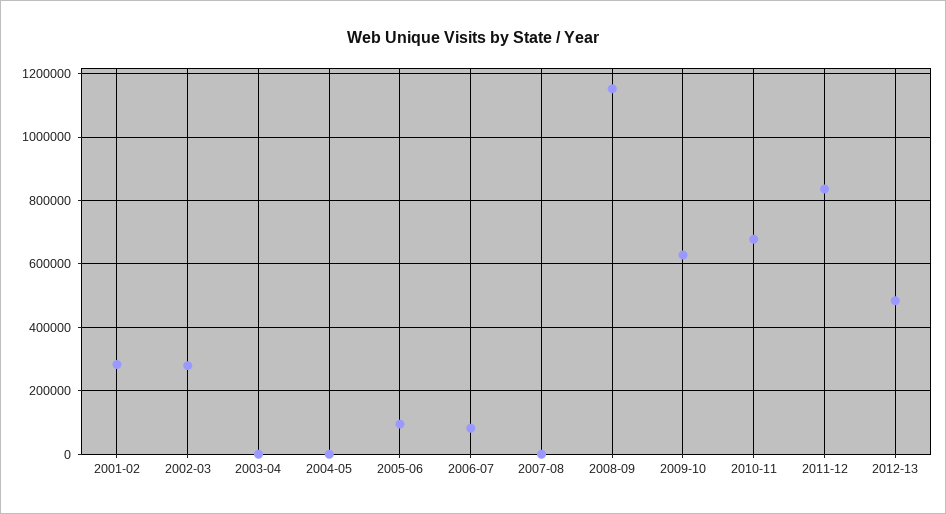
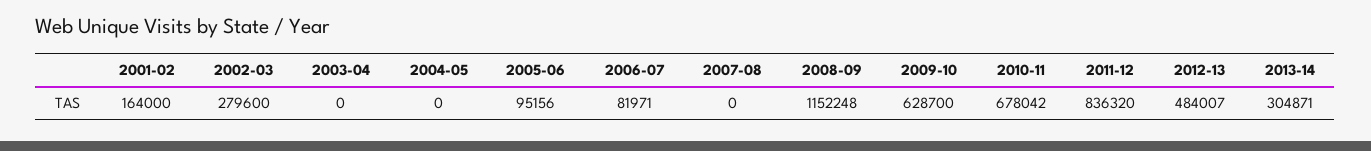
2001-02: 280000 -> 164000
2013-14: none -> 304871

